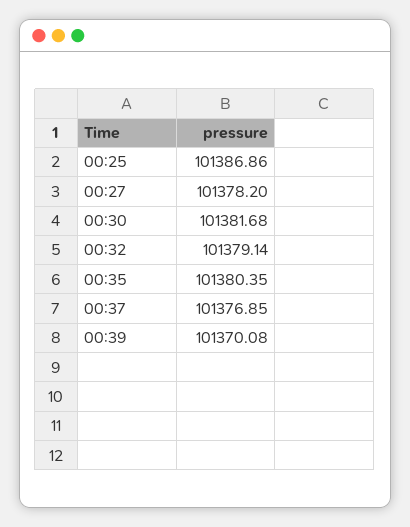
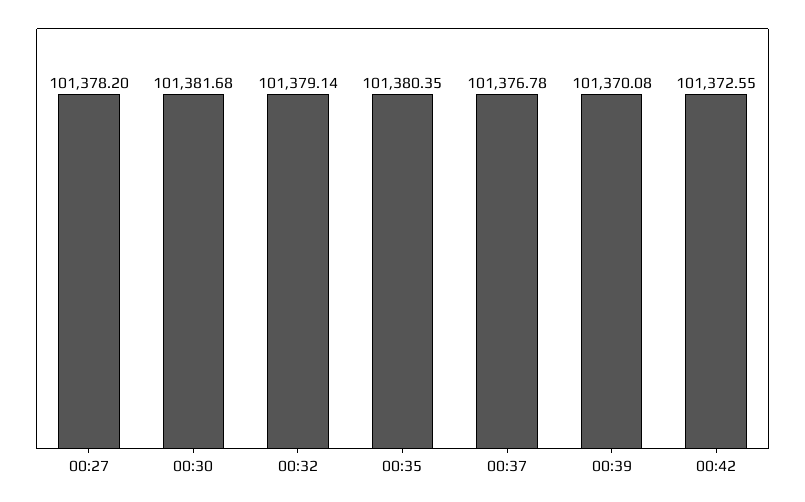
00:25: 101386.86 -> none
00:37: 101376.85 -> 101376.78
00:42: none -> 101372.55

